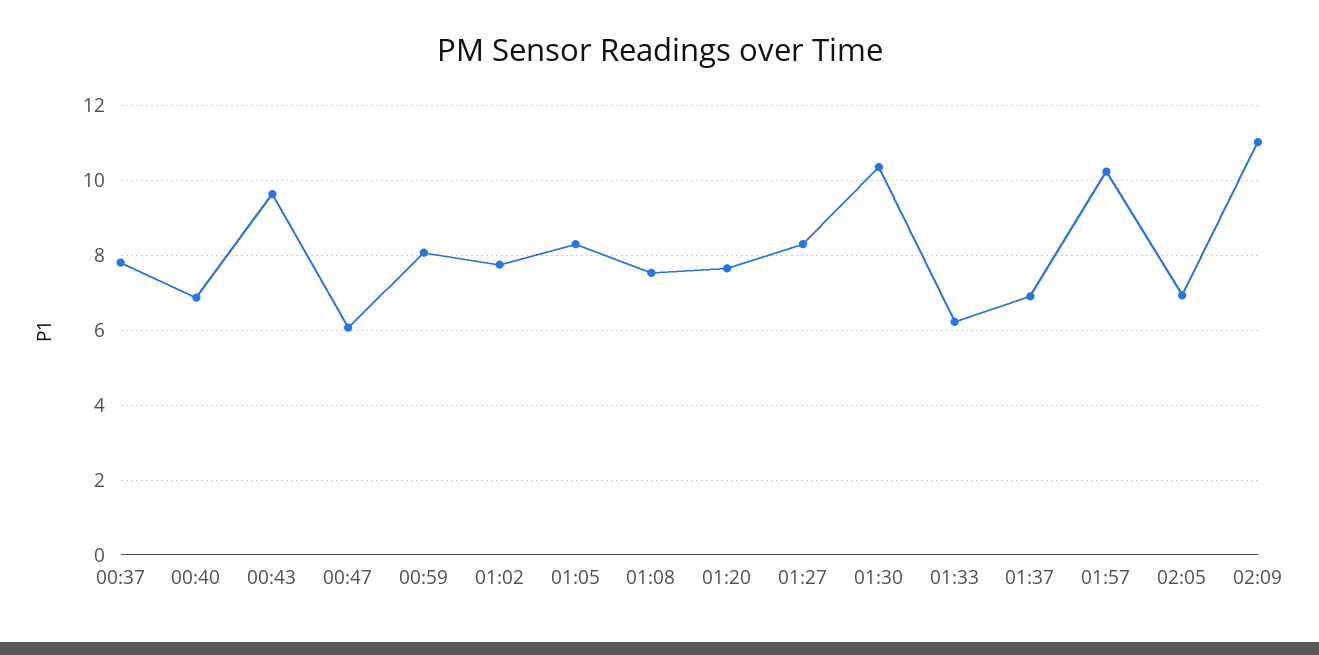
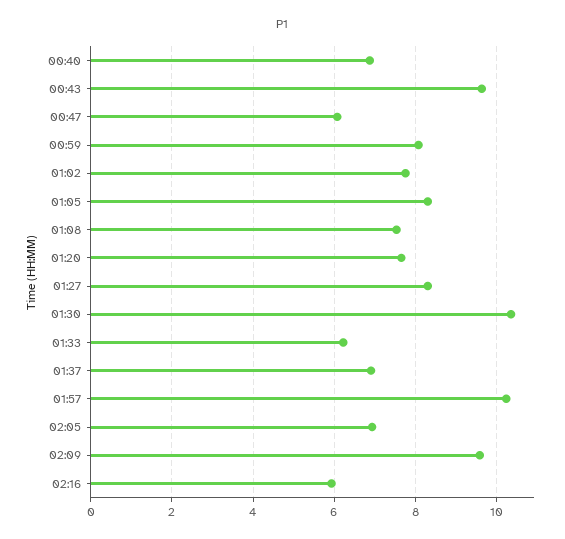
00:37: 7.8 -> none
02:09: 11 -> 9.6
02:16: none -> 6

